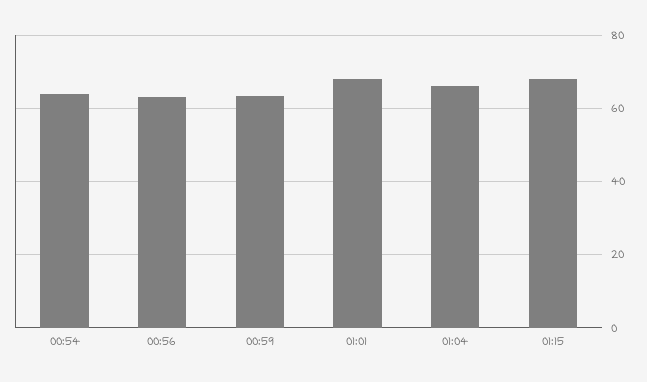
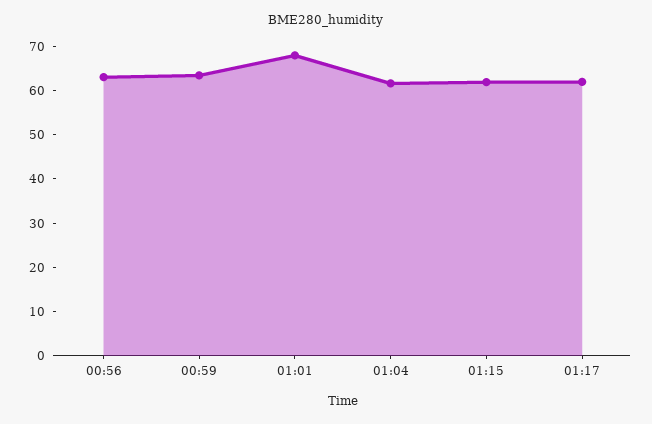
00:54: 64 -> none
01:04: 66 -> 62
01:15: 68 -> 62
01:17: none -> 62

